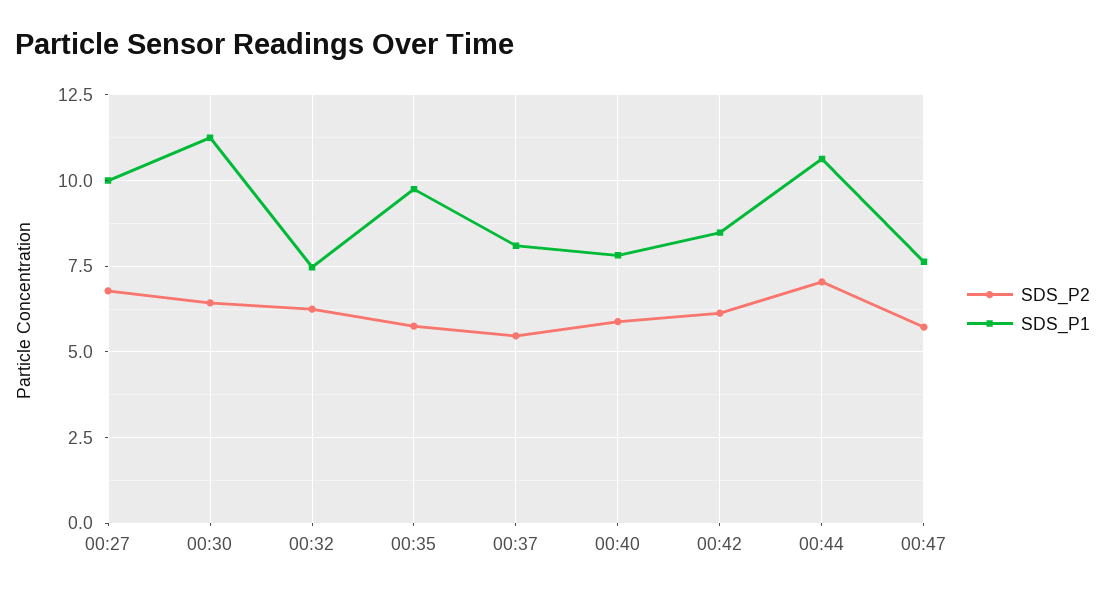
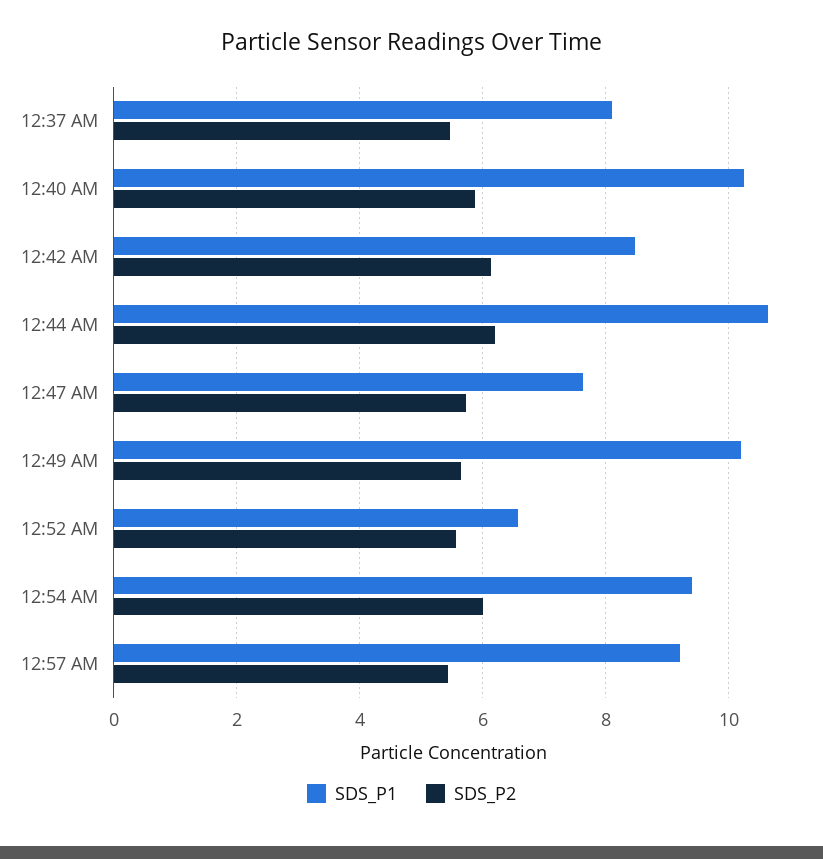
SDS_P2, 00:27: 6.75 -> none
SDS_P1, 00:27: 10 -> none
SDS_P2, 00:30: 6.5 -> none
SDS_P1, 00:30: 11.25 -> none
SDS_P2, 00:32: 6.25 -> none
SDS_P1, 00:32: 7.5 -> none
SDS_P2, 00:35: 5.75 -> none
SDS_P1, 00:35: 9.75 -> none
SDS_P1, 00:40: 7.75 -> 10.2
SDS_P2, 00:44: 7 -> 6.2
SDS_P1, 12:49 AM: none -> 10.2
SDS_P2, 12:49 AM: none -> 5.6
SDS_P1, 12:52 AM: none -> 6.6
SDS_P2, 12:52 AM: none -> 5.6
SDS_P1, 12:54 AM: none -> 9.4
SDS_P2, 12:54 AM: none -> 6
SDS_P1, 12:57 AM: none -> 9.2
SDS_P2, 12:57 AM: none -> 5.4

